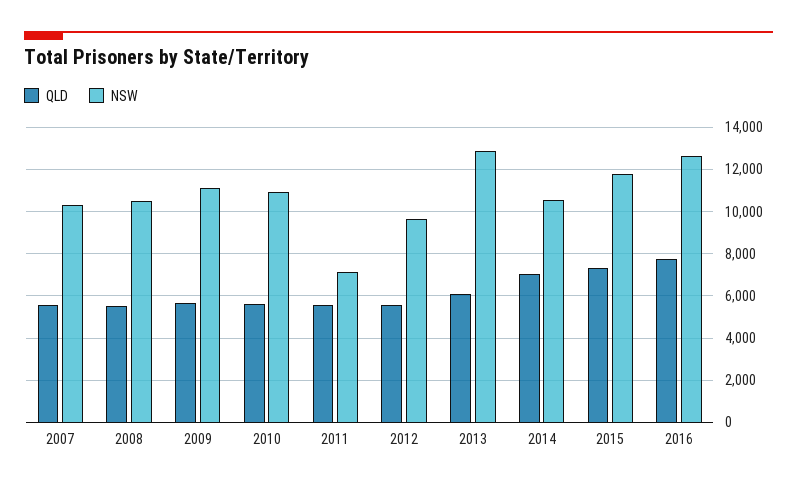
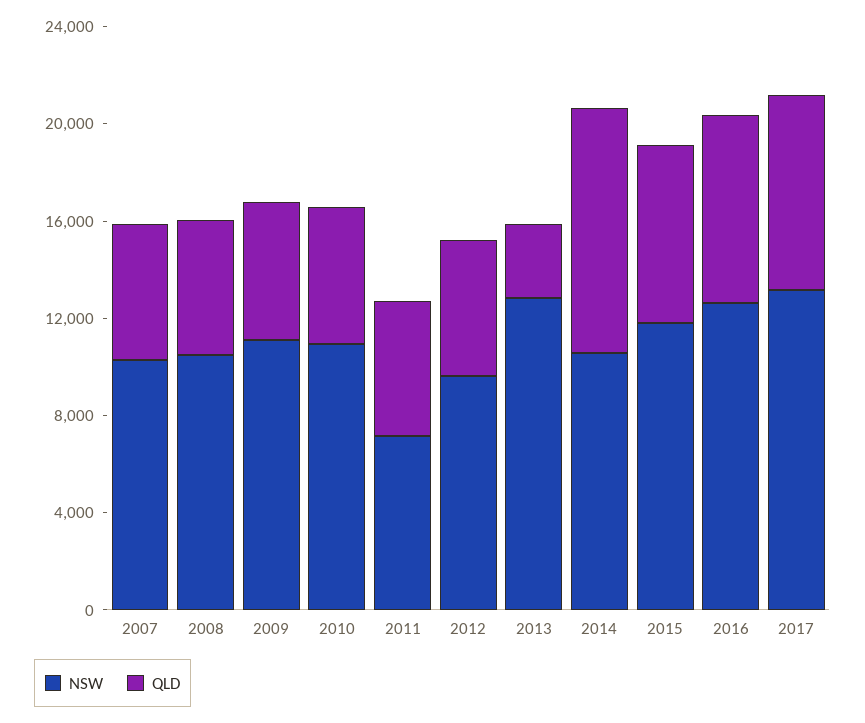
QLD, 2013: 6000 -> 3000
QLD, 2014: 7000 -> 10000
NSW, 2017: none -> 13000
QLD, 2017: none -> 8000

